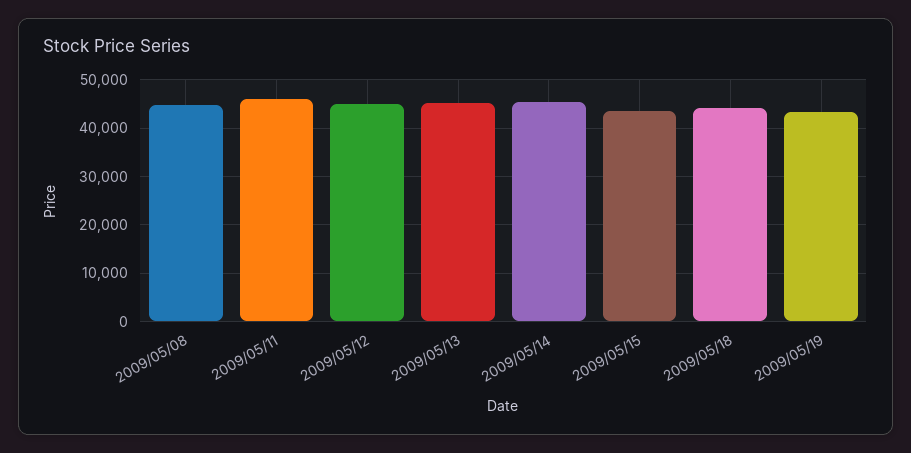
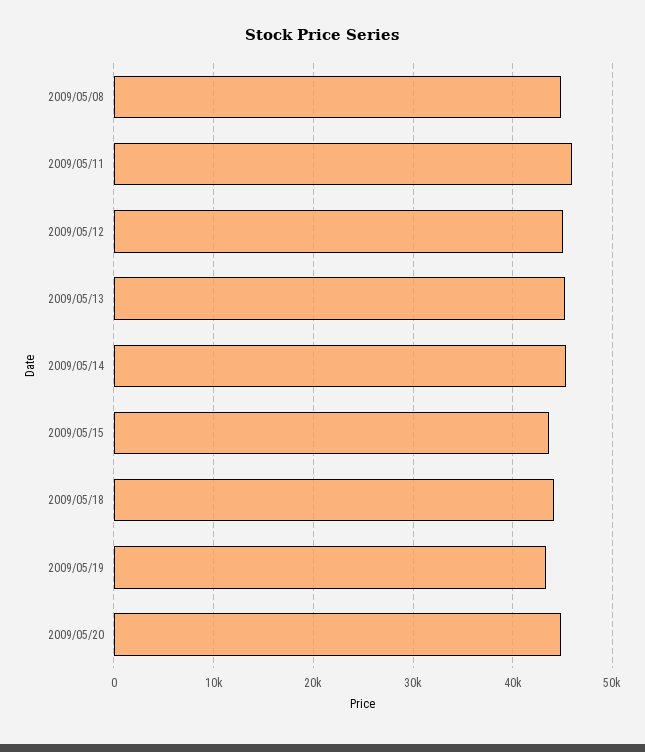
2009/05/20: none -> 45000

